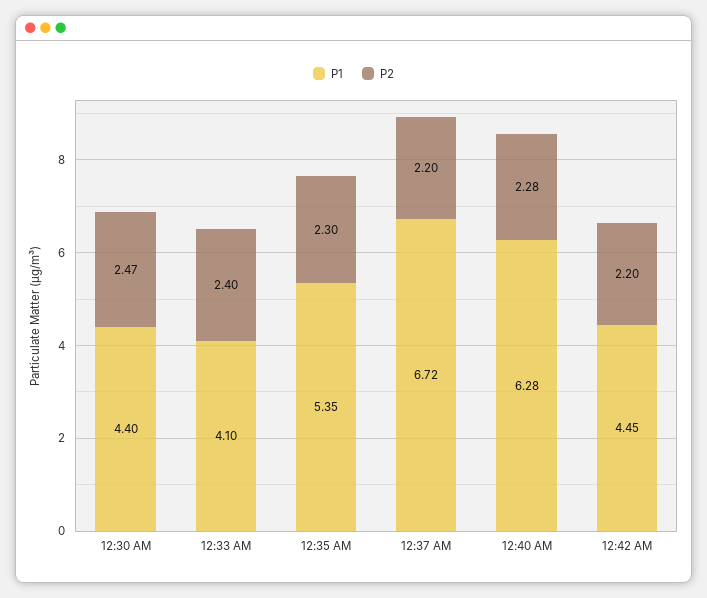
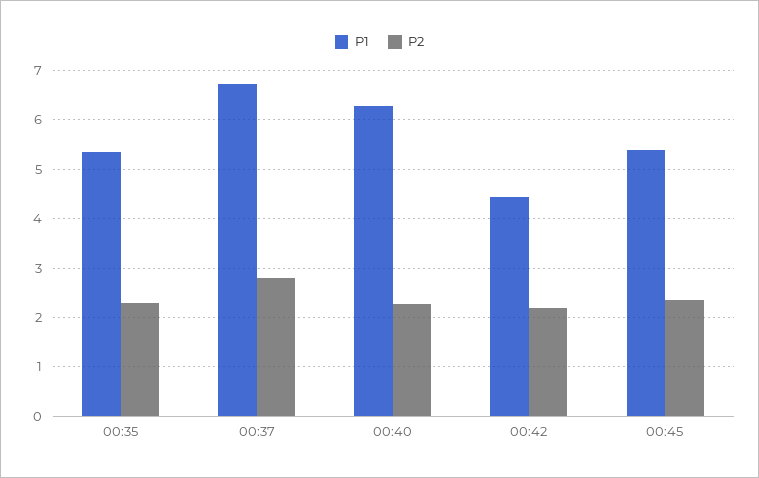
P1, 12:30 AM: 4.4 -> none
P2, 12:30 AM: 2.47 -> none
P1, 12:33 AM: 4.1 -> none
P2, 12:33 AM: 2.4 -> none
P2, 12:37 AM: 2.2 -> 2.8
P1, 00:45: none -> 5.4
P2, 00:45: none -> 2.4

